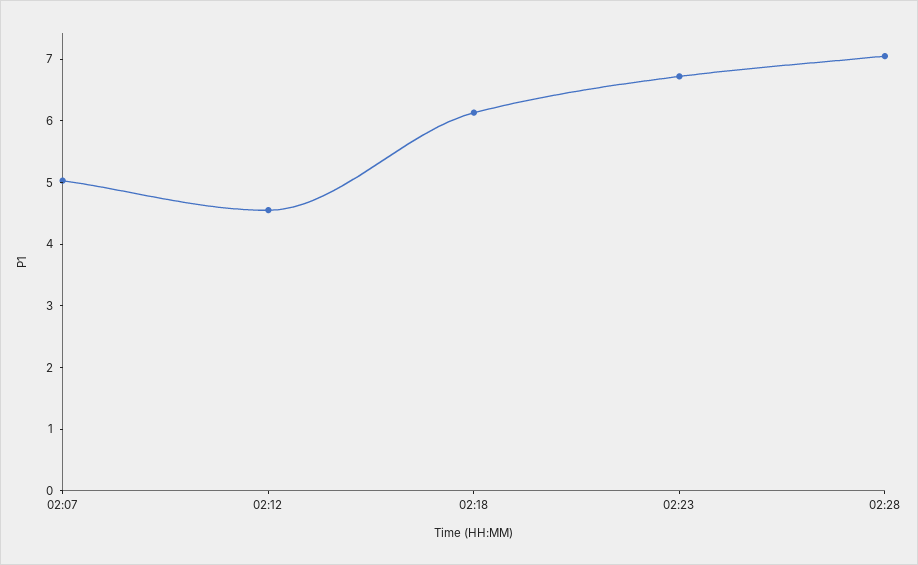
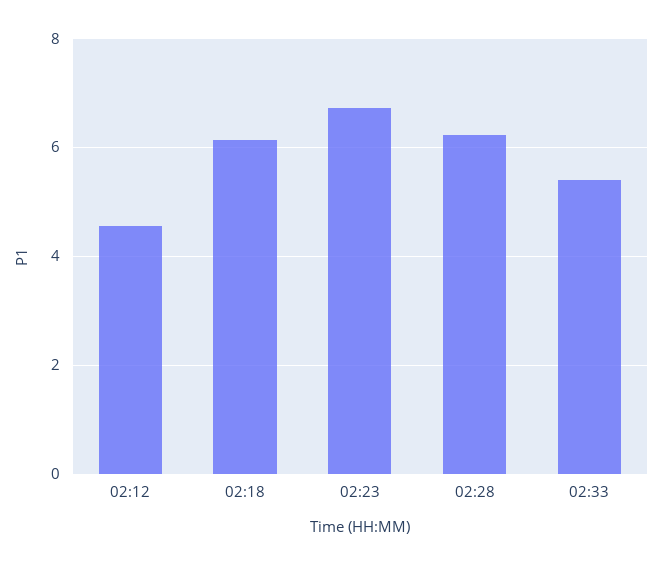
02:07: 5 -> none
02:28: 7 -> 6.2
02:33: none -> 5.4

